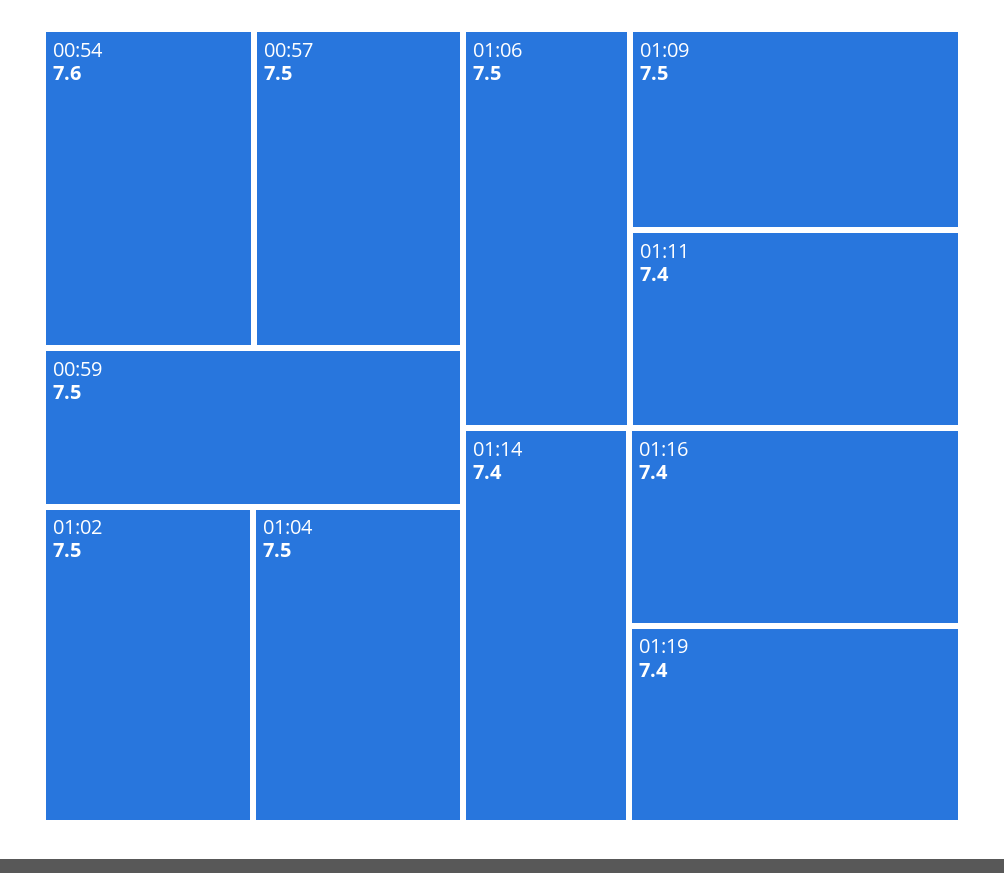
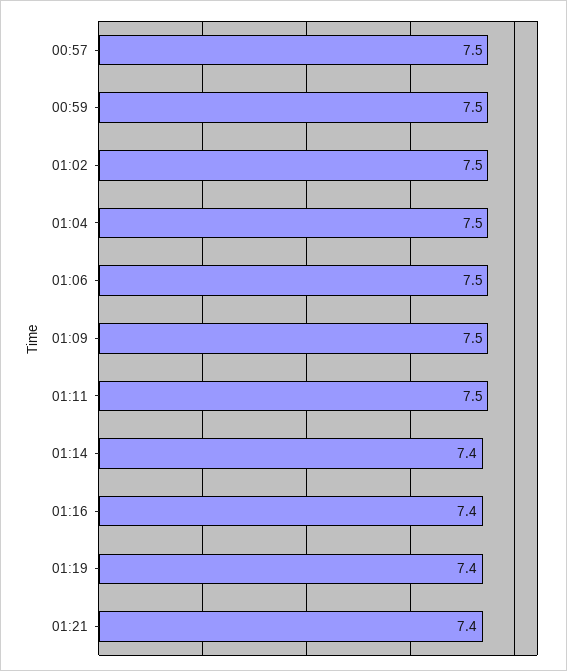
00:54: 7.6 -> none
01:11: 7.4 -> 7.5
01:21: none -> 7.4

